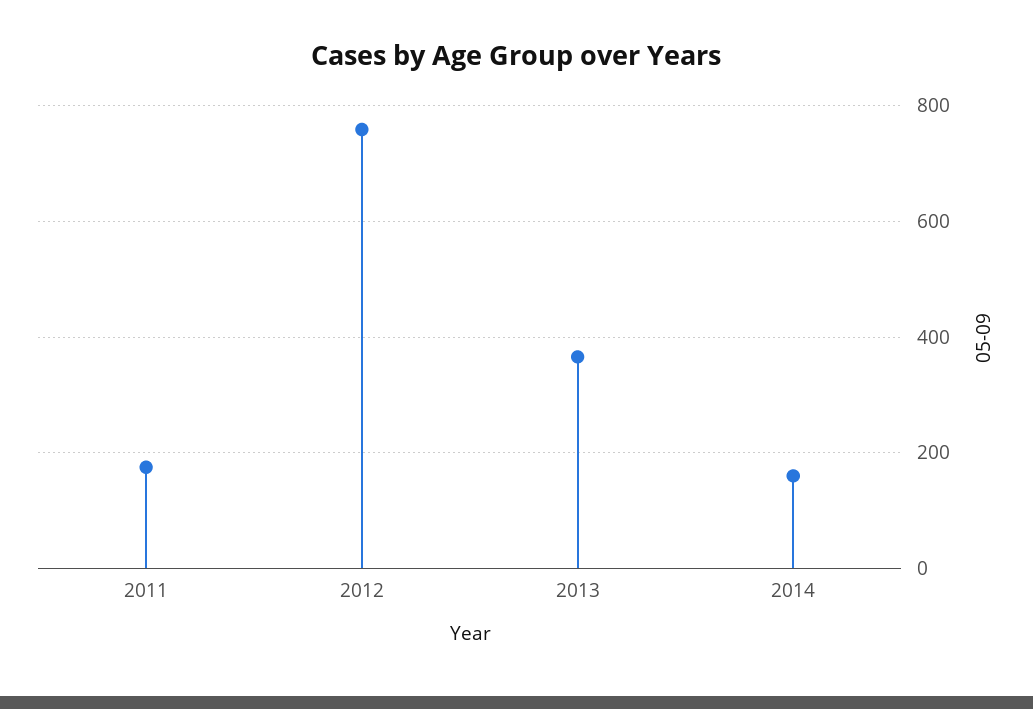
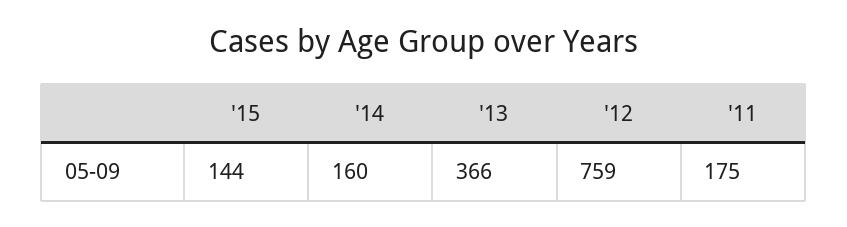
'15: none -> 144

